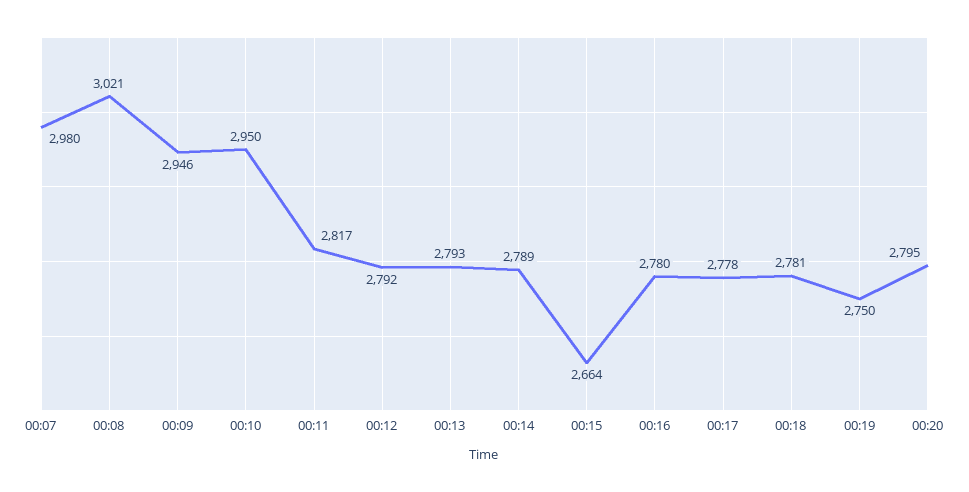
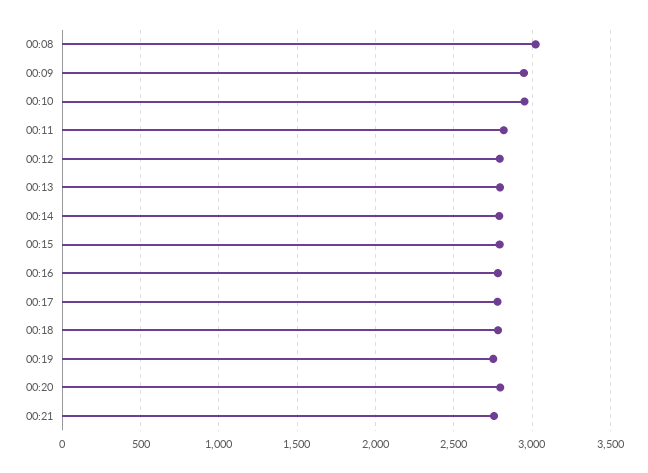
00:07: 2980 -> none
00:15: 2664 -> 2800
00:21: none -> 2750

